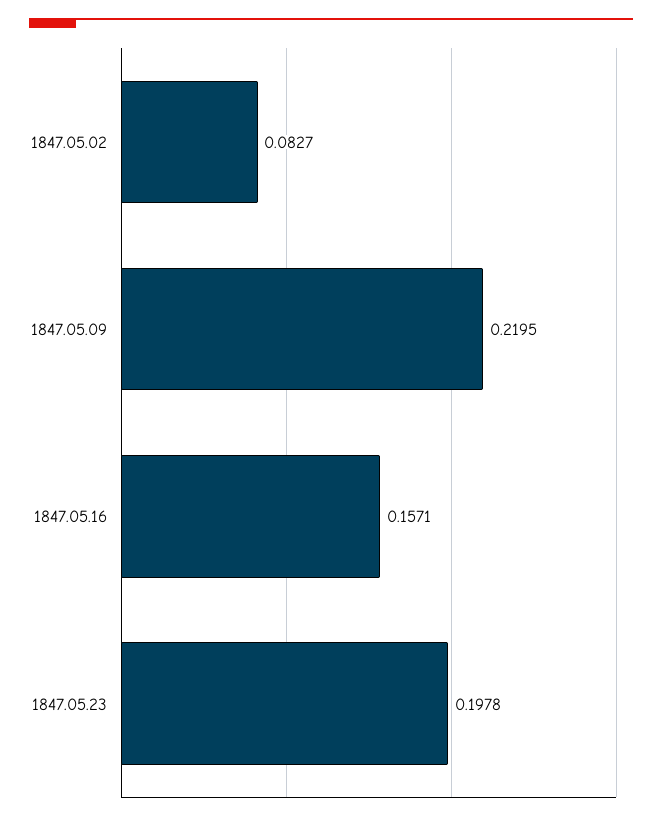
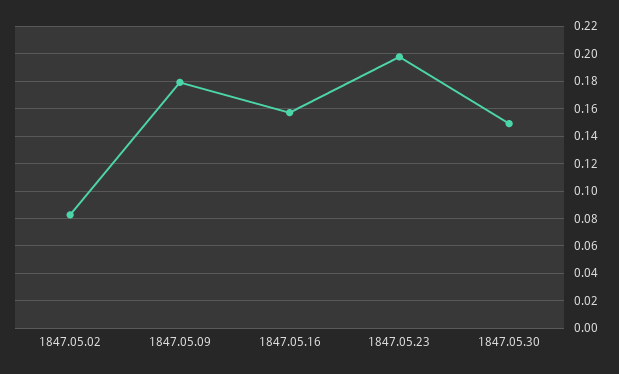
1847.05.09: 0.2195 -> 0.18
1847.05.30: none -> 0.15

